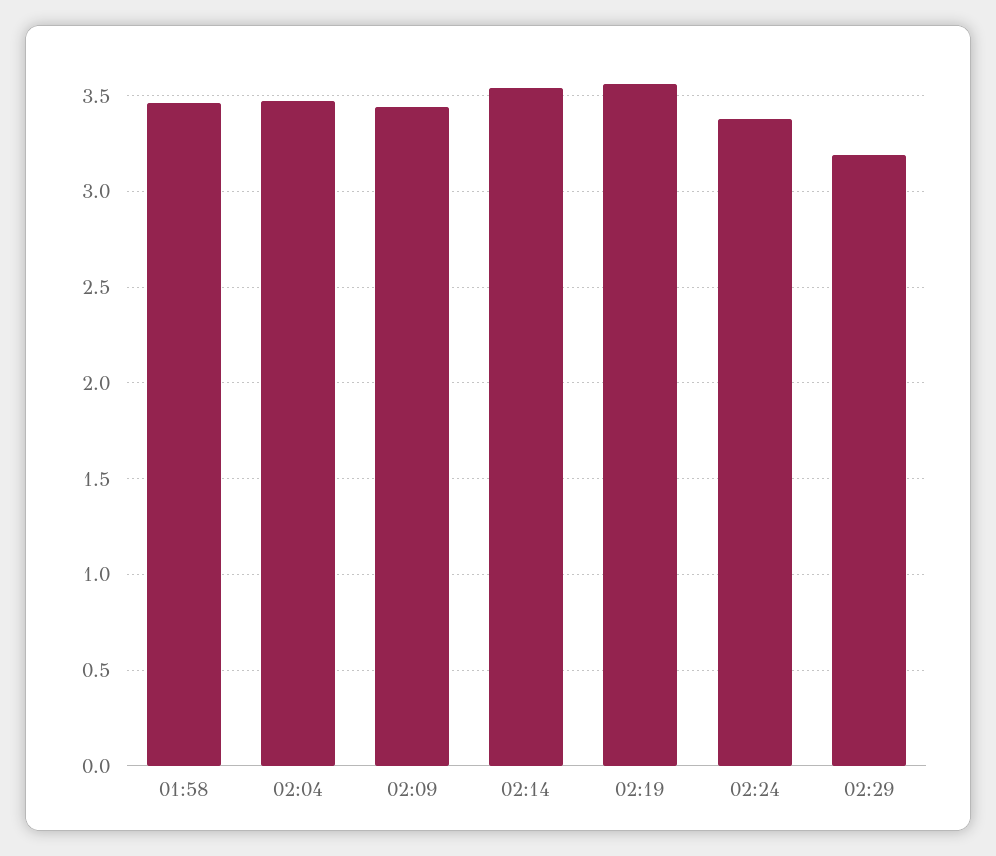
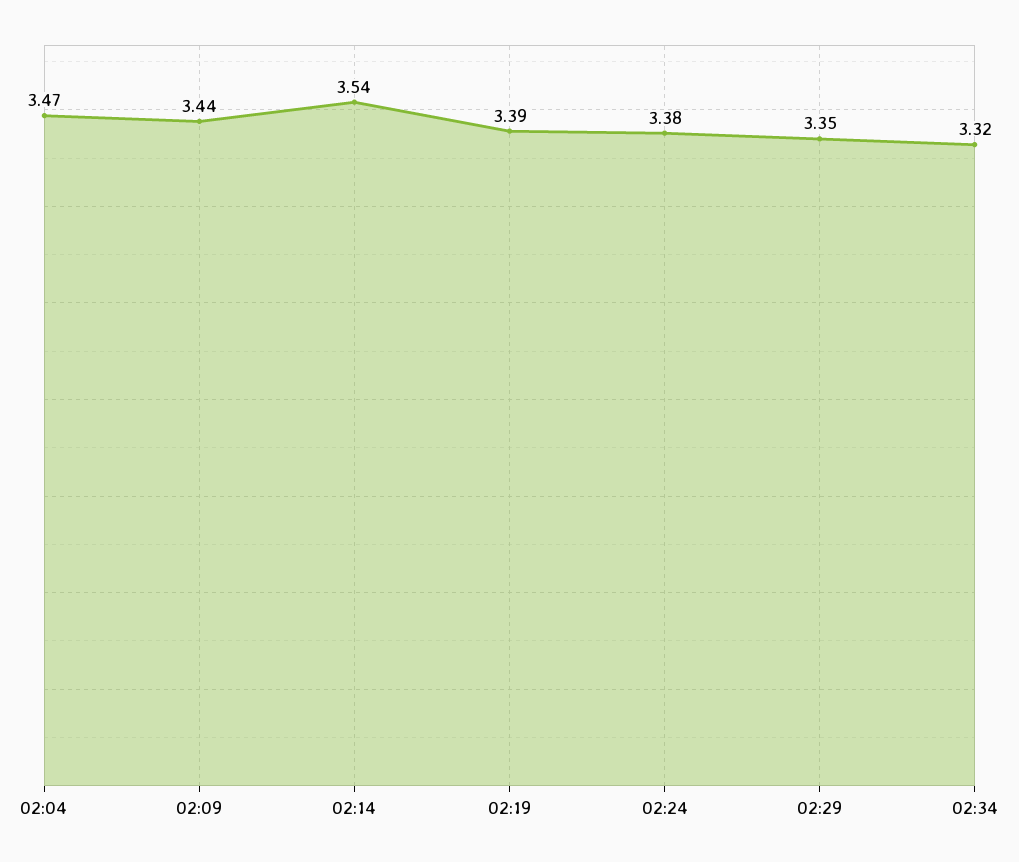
01:58: 3.45 -> none
02:19: 3.55 -> 3.39
02:29: 3.2 -> 3.35
02:34: none -> 3.32

